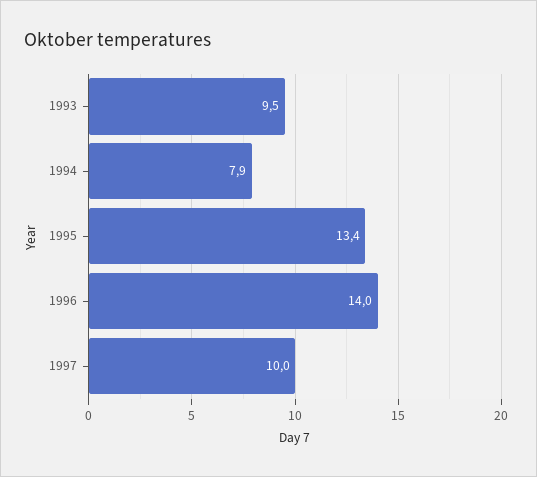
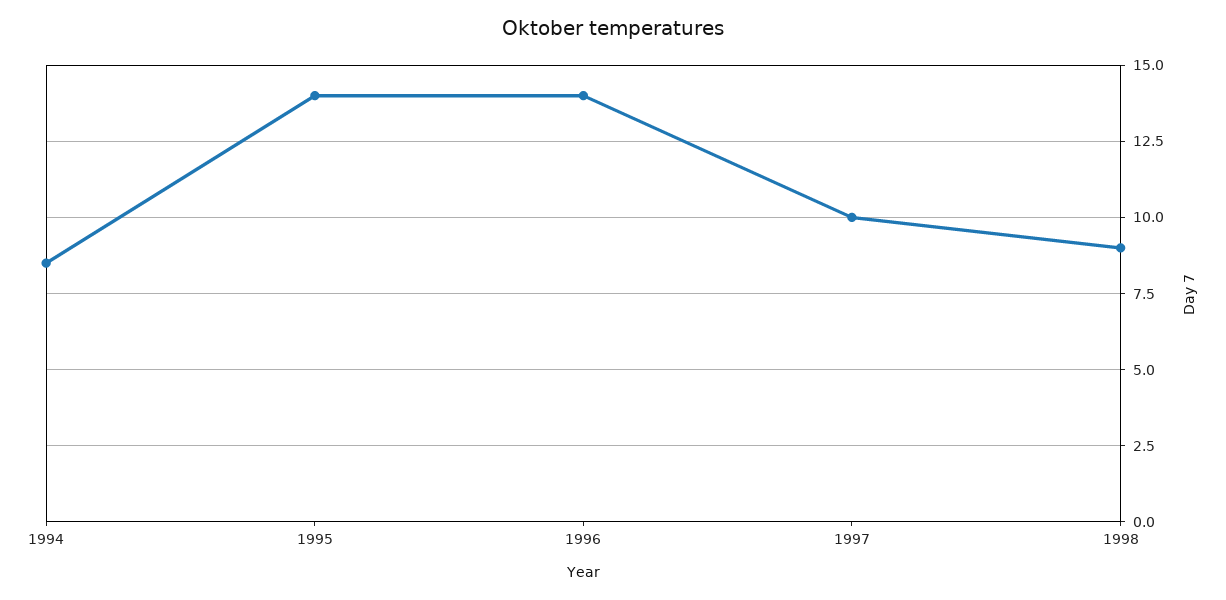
1993: 9.5 -> none
1994: 7.9 -> 8.5
1995: 13.4 -> 14
1998: none -> 9

